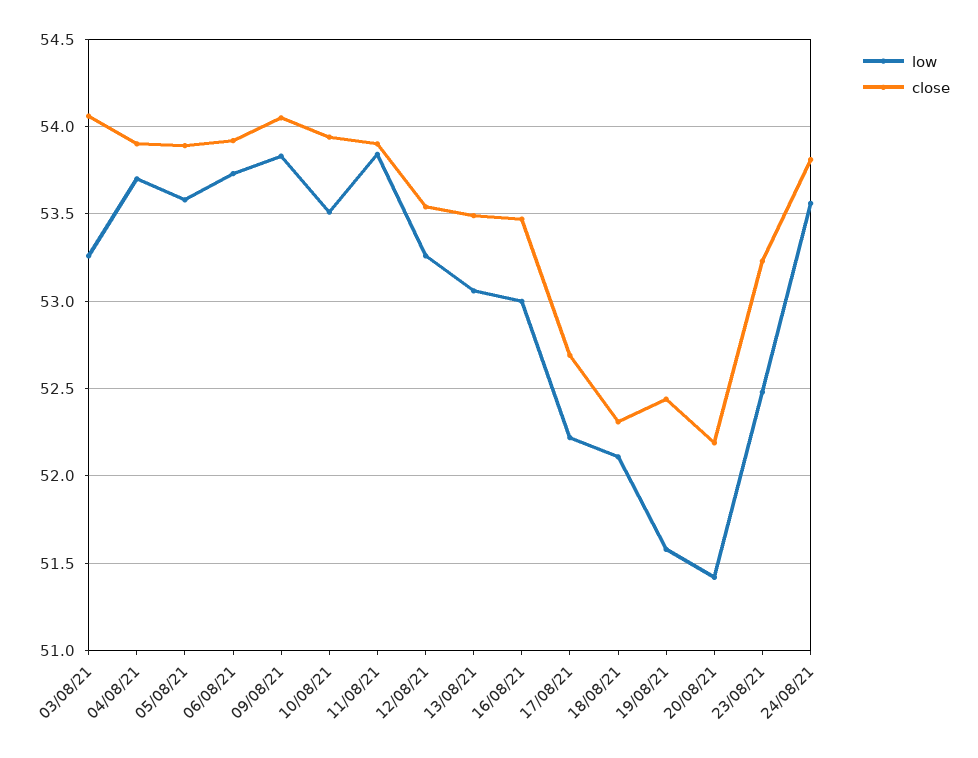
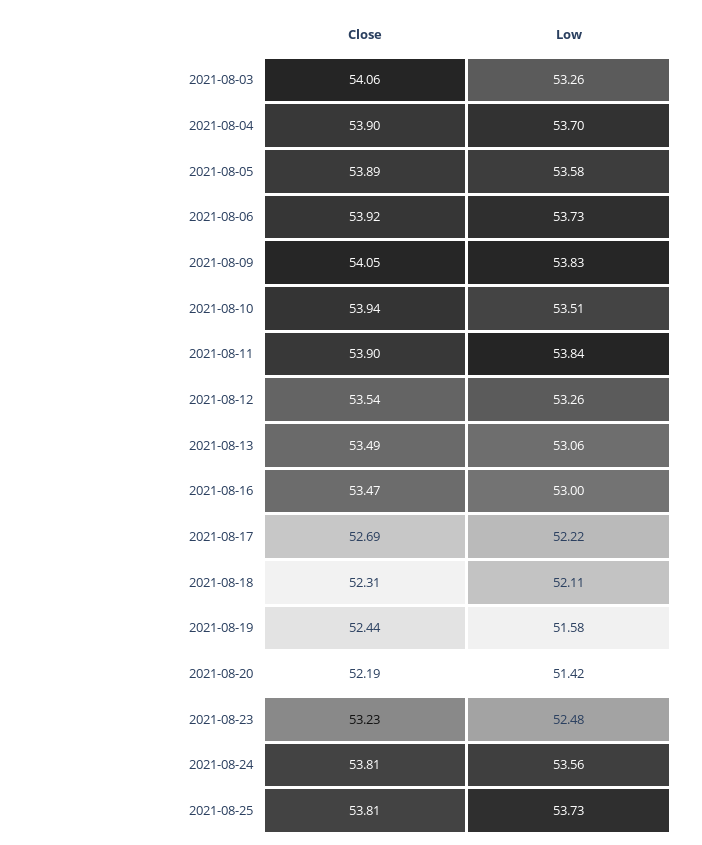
close, 2021-08-25: none -> 53.81
low, 2021-08-25: none -> 53.73

